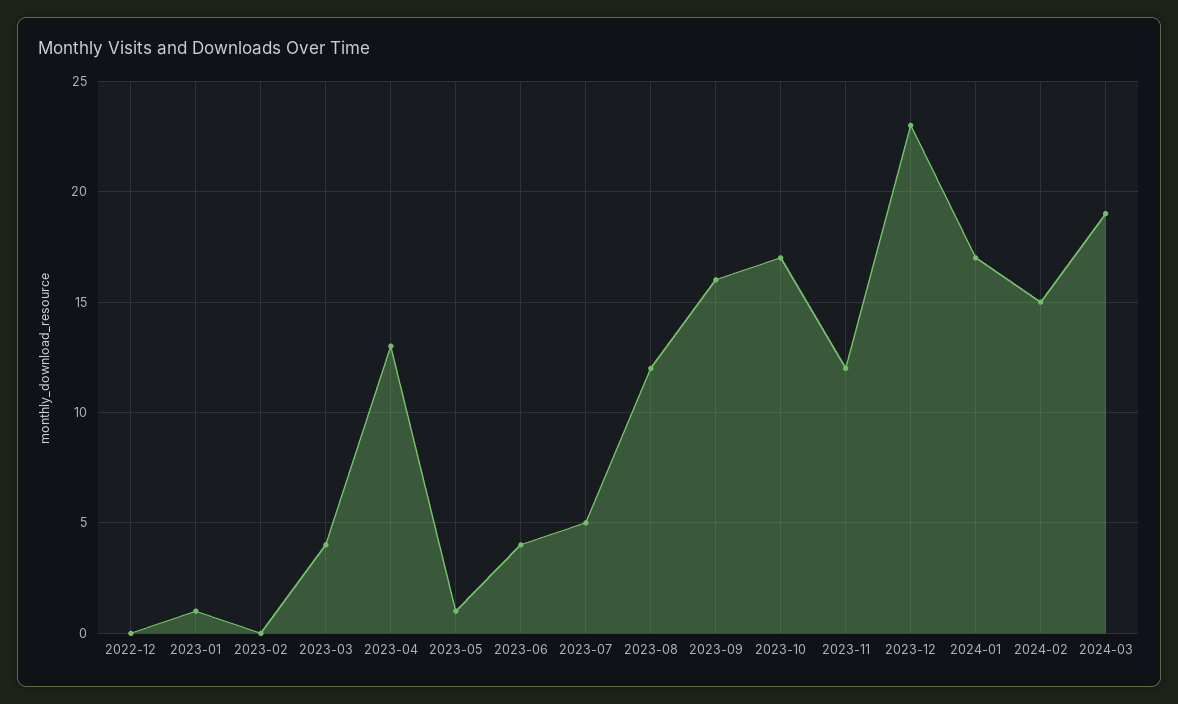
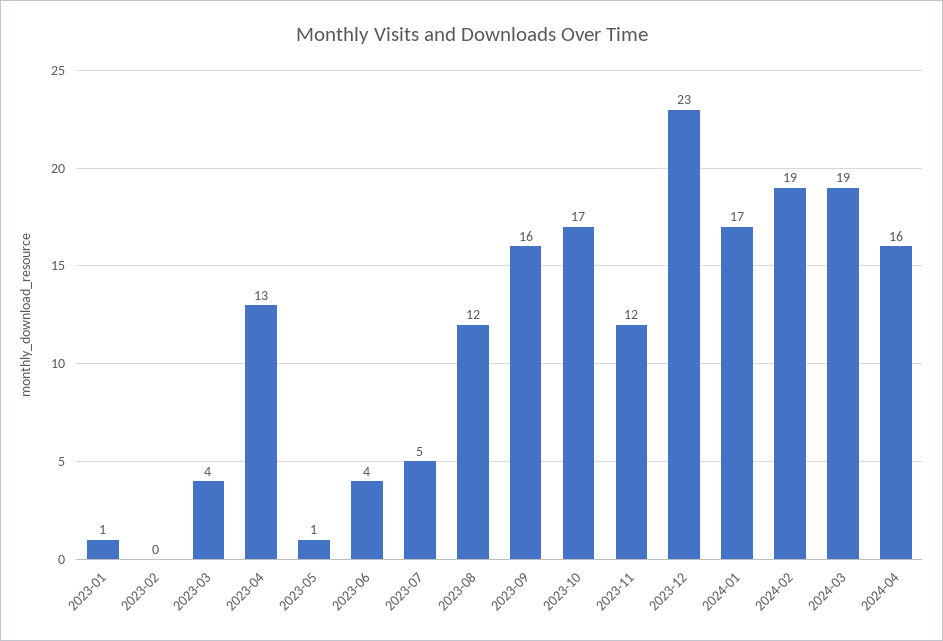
2022-12: 0 -> none
2024-02: 15 -> 19
2024-04: none -> 16

